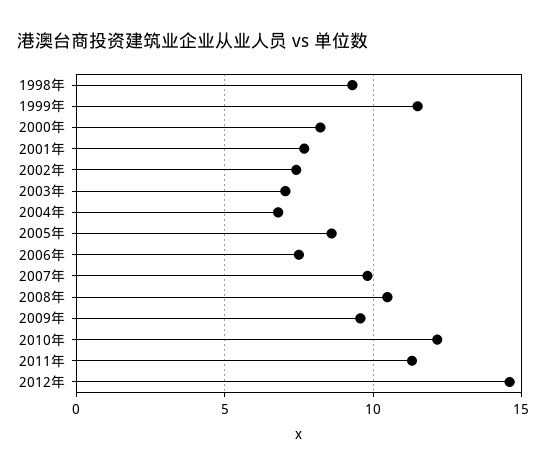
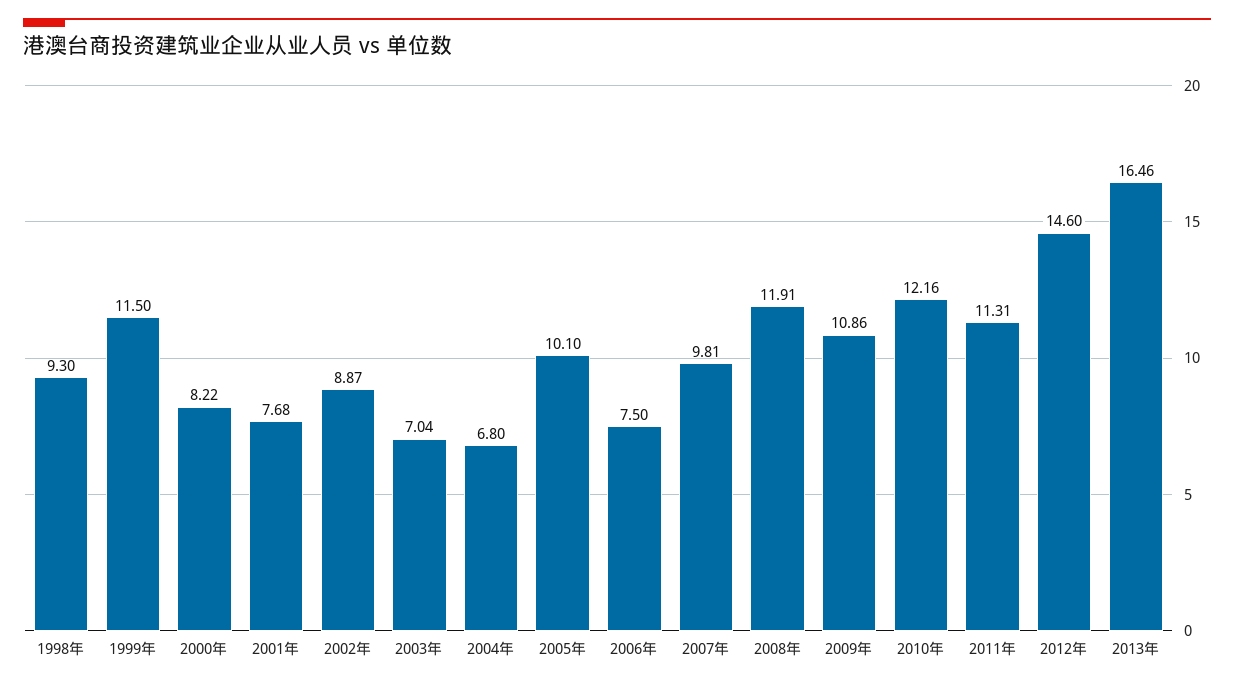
2002年: 7.5 -> 8.87
2005年: 8.5 -> 10.1
2008年: 10.5 -> 11.91
2009年: 9.5 -> 10.86
2013年: none -> 16.46

